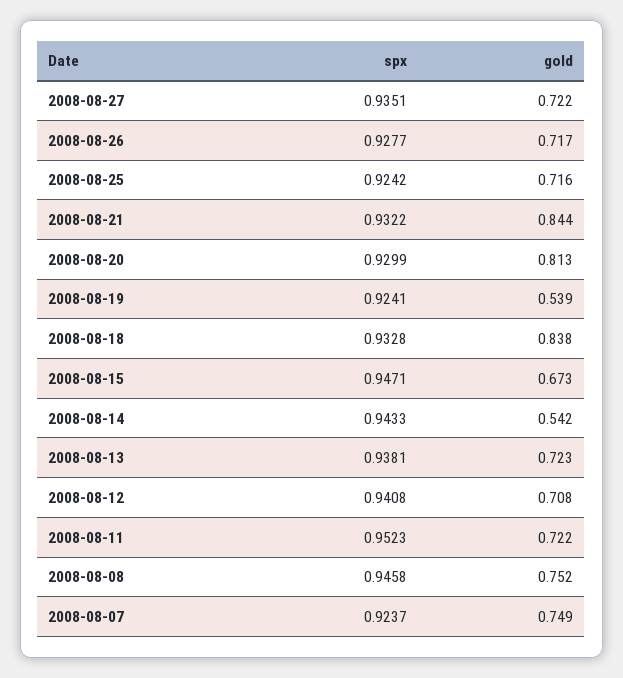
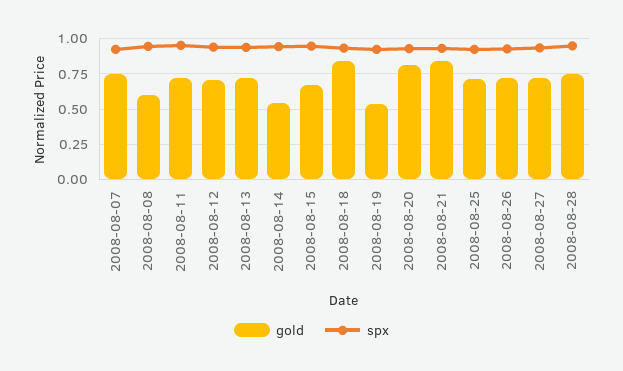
gold, 2008-08-08: 0.752 -> 0.6
gold, 2008-08-28: none -> 0.75
spx, 2008-08-28: none -> 0.95

